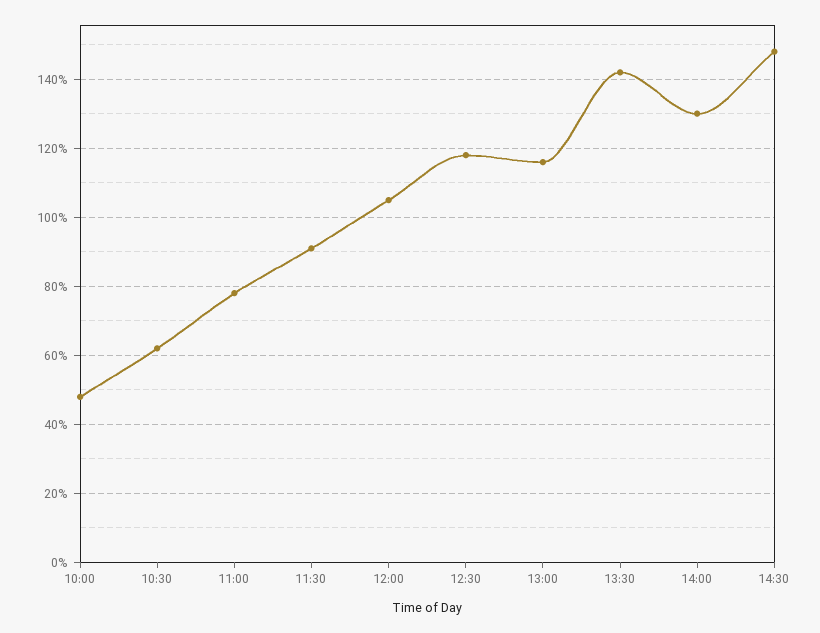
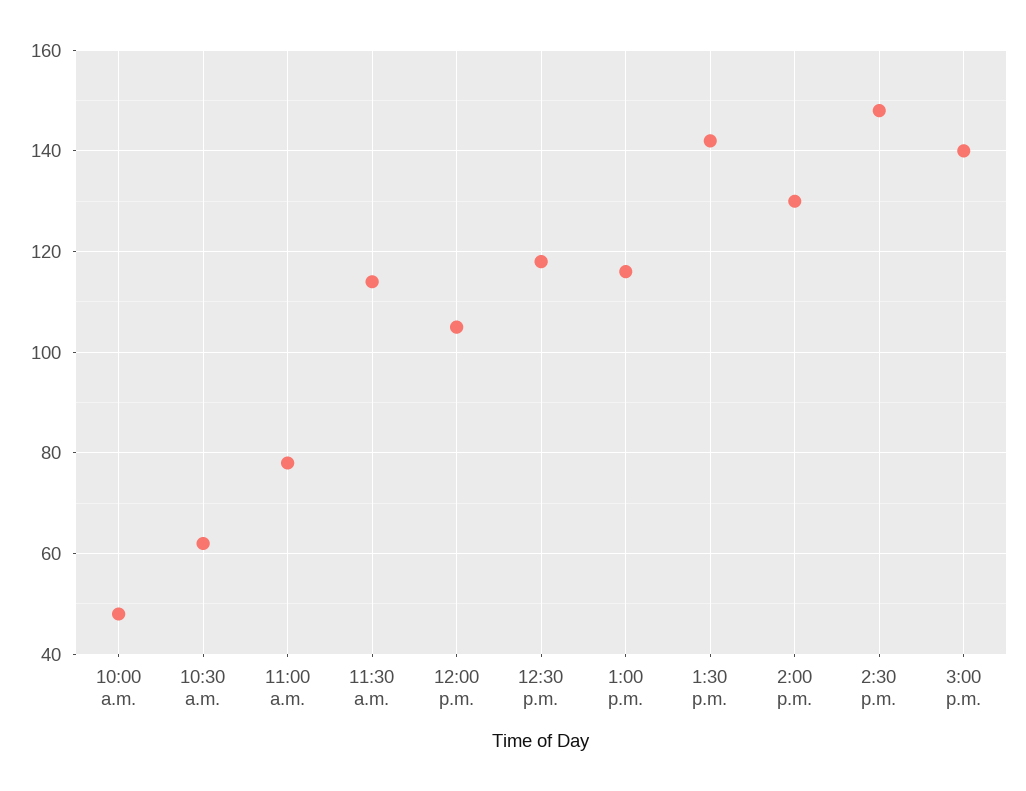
11:30: 90 -> 115
3:00 p.m.: none -> 140

